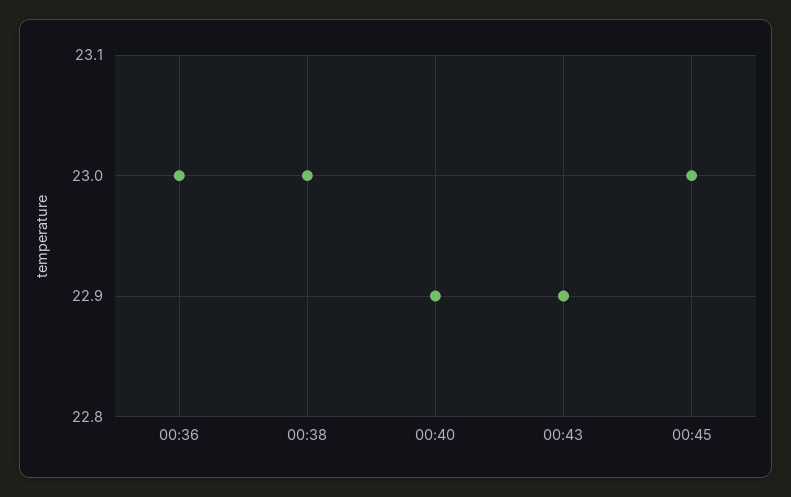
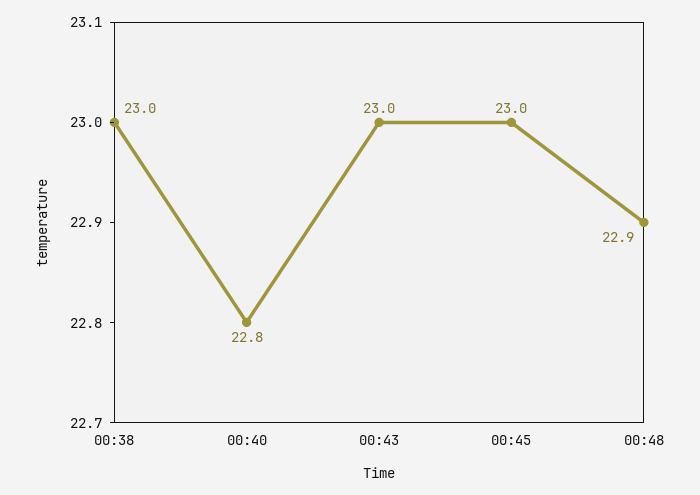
00:36: 23 -> none
00:40: 22.9 -> 22.8
00:43: 22.9 -> 23
00:48: none -> 22.9

